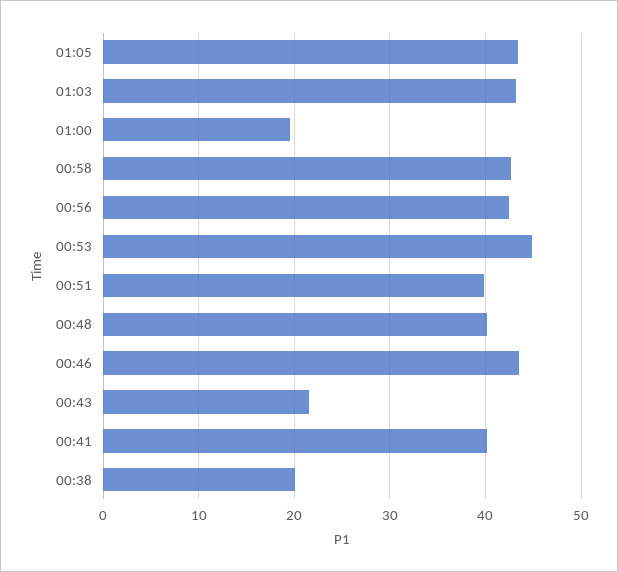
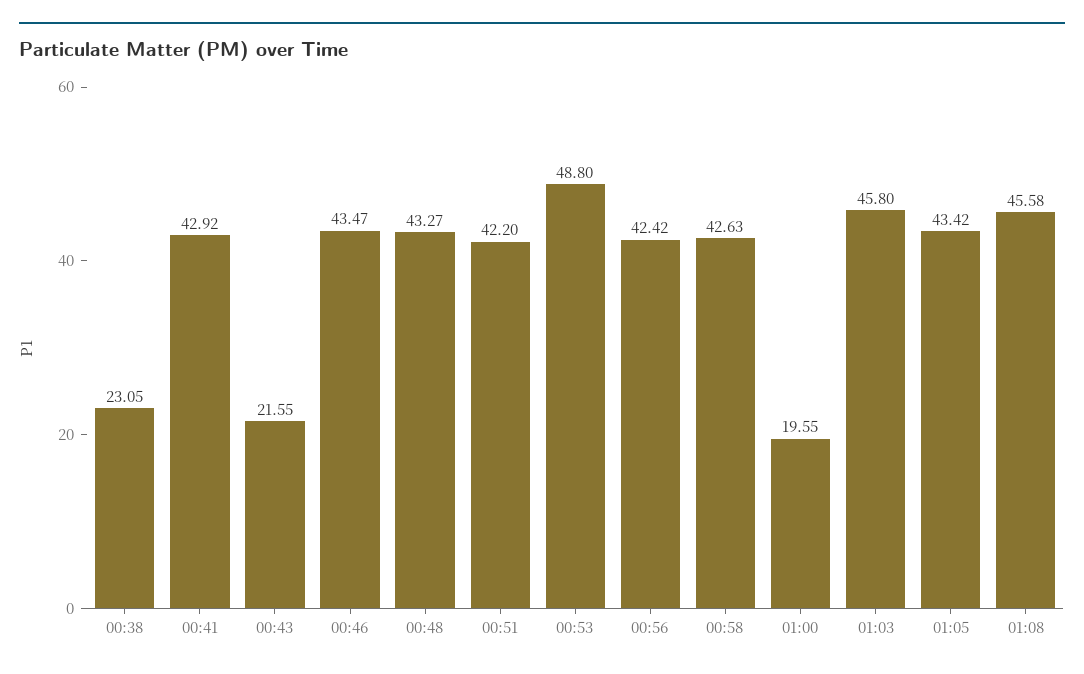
01:03: 43 -> 45.8
00:53: 45 -> 48.8
00:51: 40 -> 42.2
00:48: 40 -> 43.27
00:41: 40 -> 42.92
00:38: 20 -> 23.05
01:08: none -> 45.58

